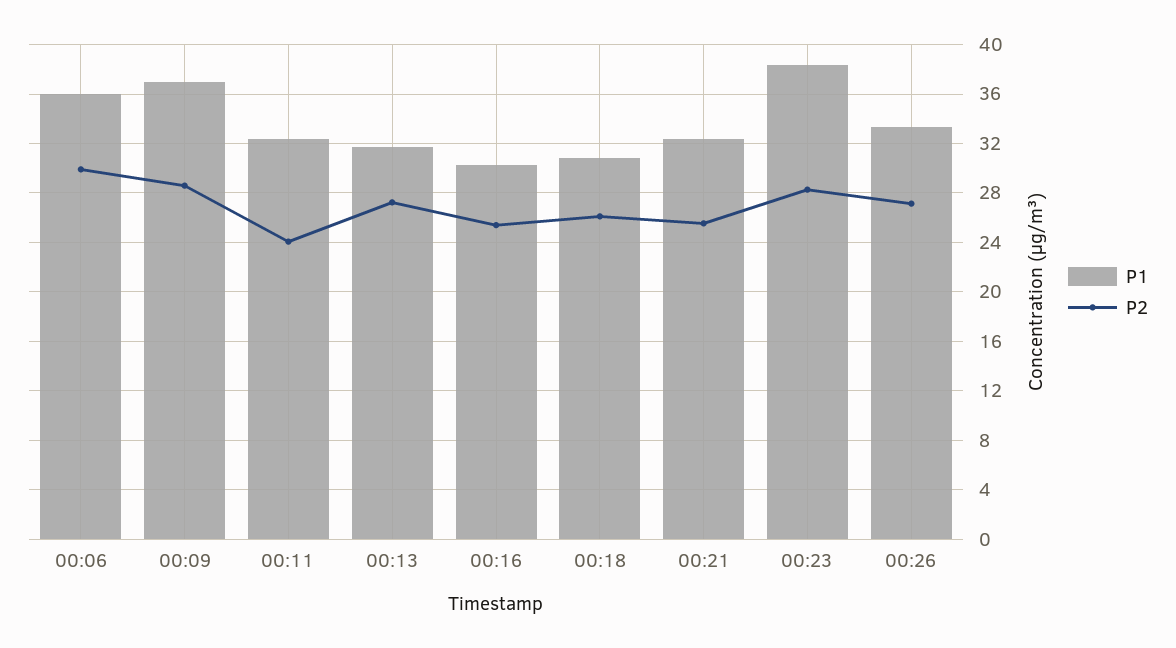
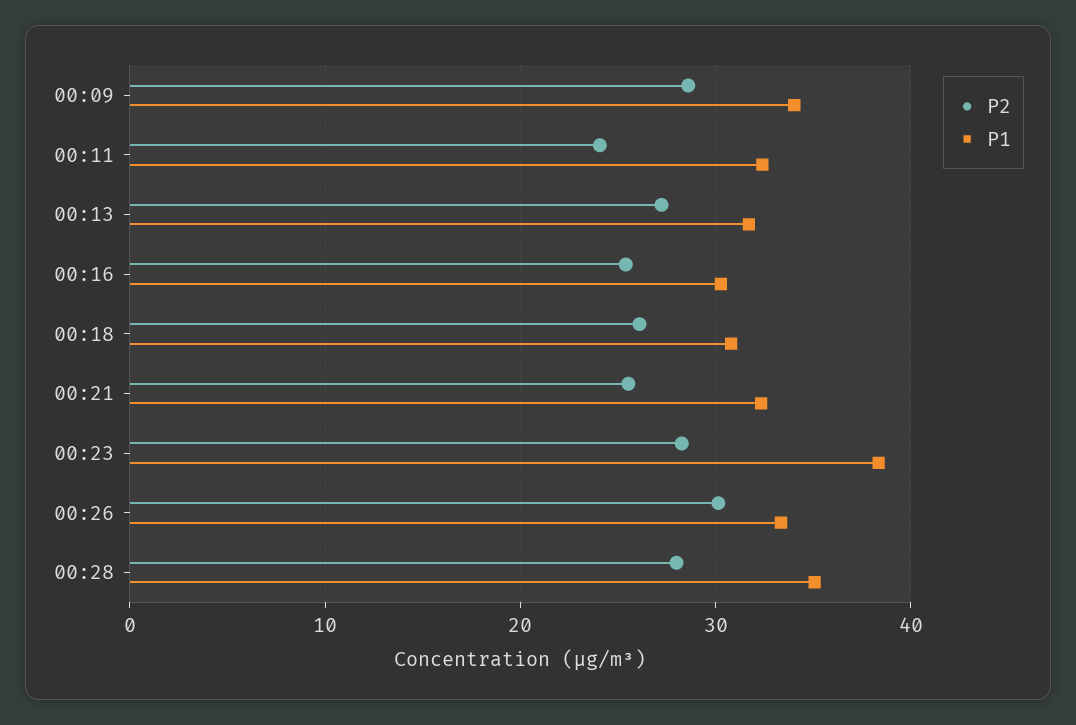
P1, 00:06: 36 -> none
P2, 00:06: 30 -> none
P1, 00:09: 37 -> 34
P2, 00:26: 27 -> 30
P2, 00:28: none -> 28
P1, 00:28: none -> 35

